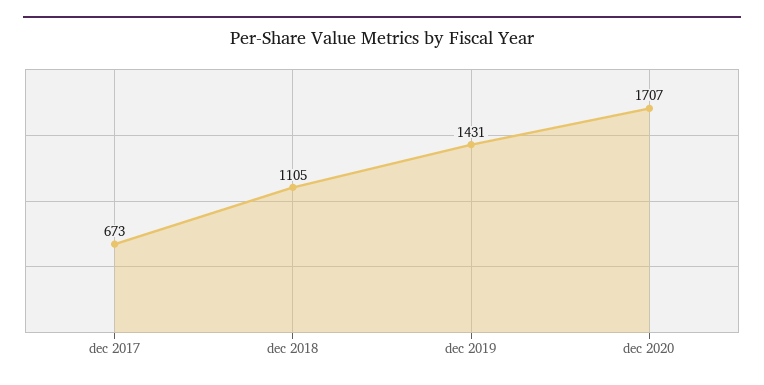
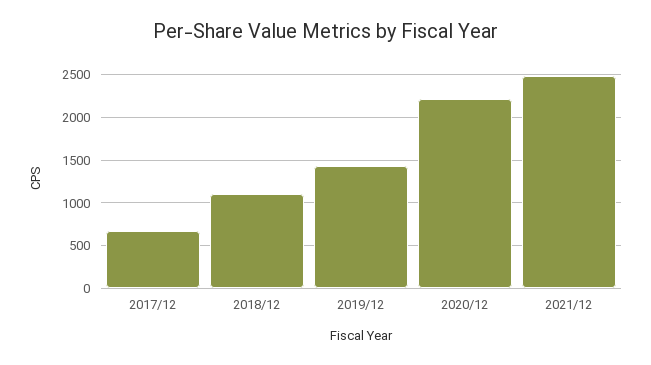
dec 2020: 1707 -> 2200
2021/12: none -> 2500

